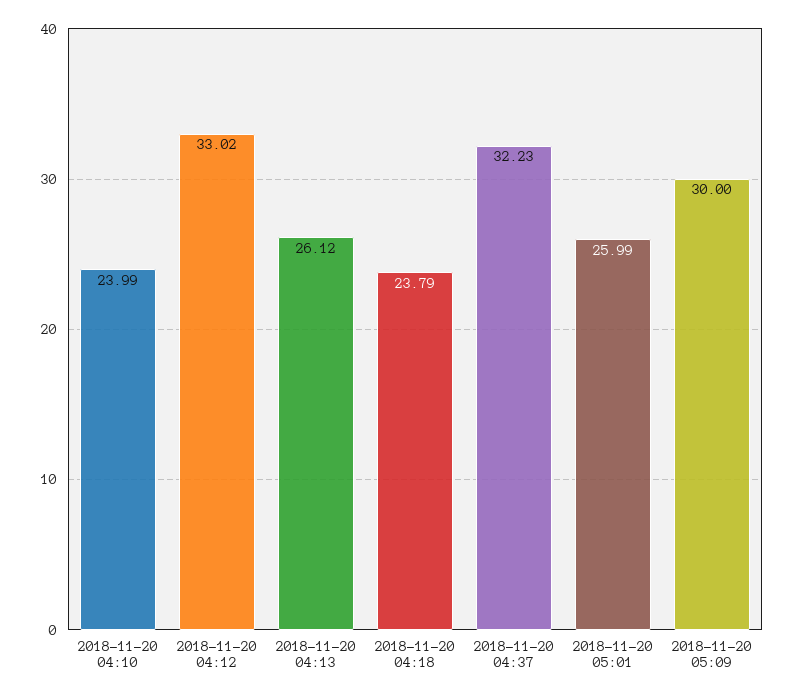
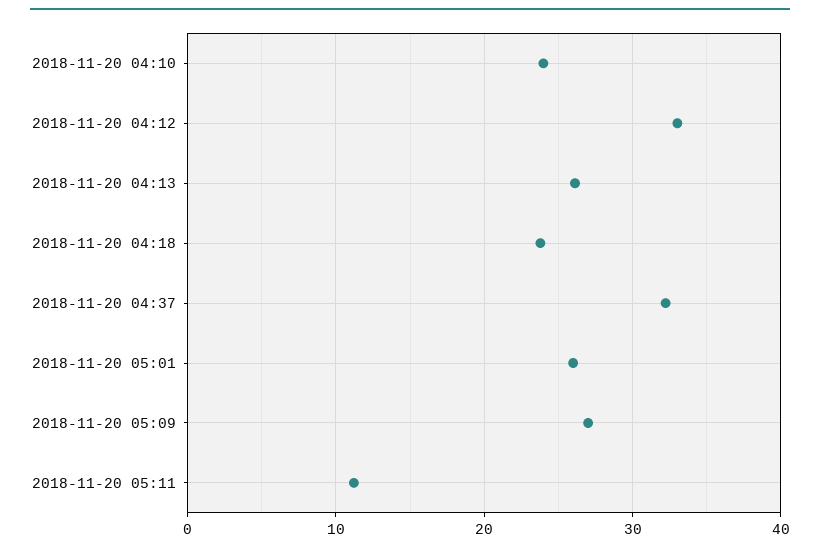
2018-11-20 05:09: 30 -> 27
2018-11-20 05:11: none -> 11

